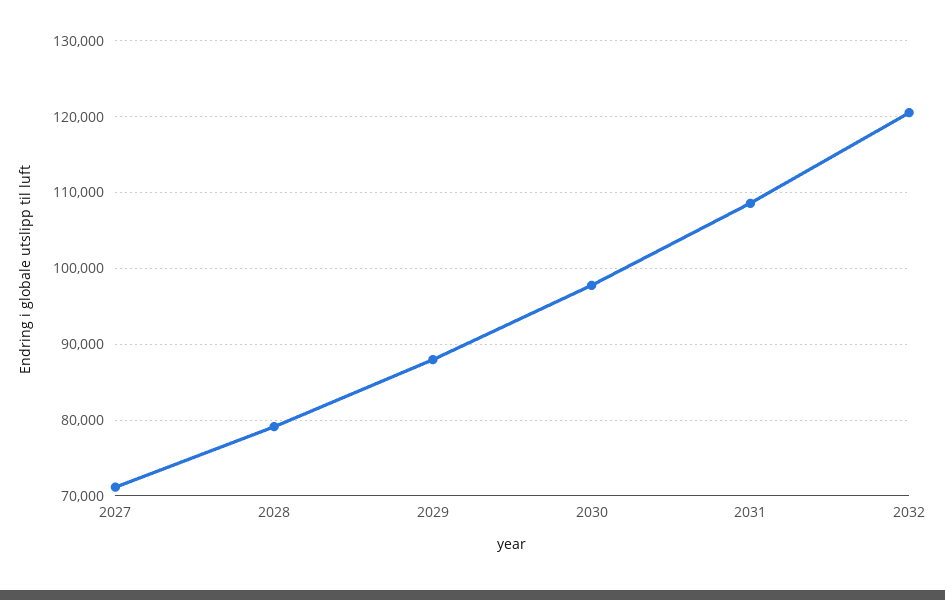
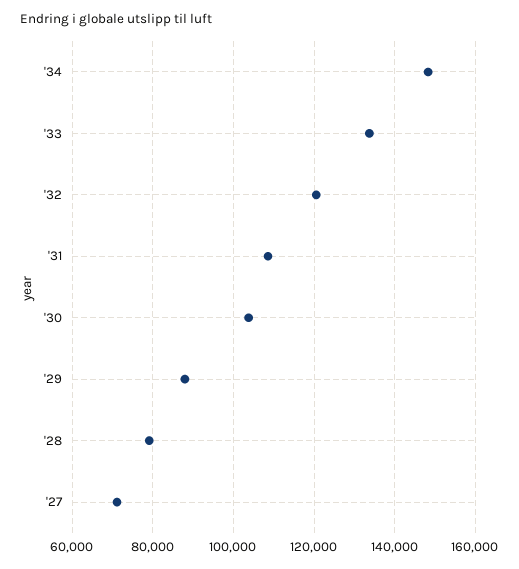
2030: 98000 -> 104000
'34: none -> 148000
'33: none -> 134000

